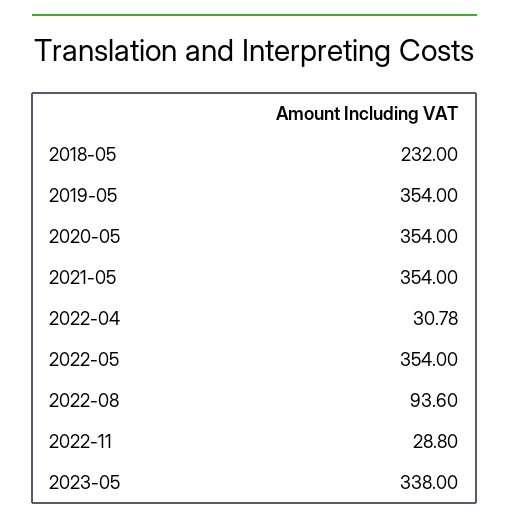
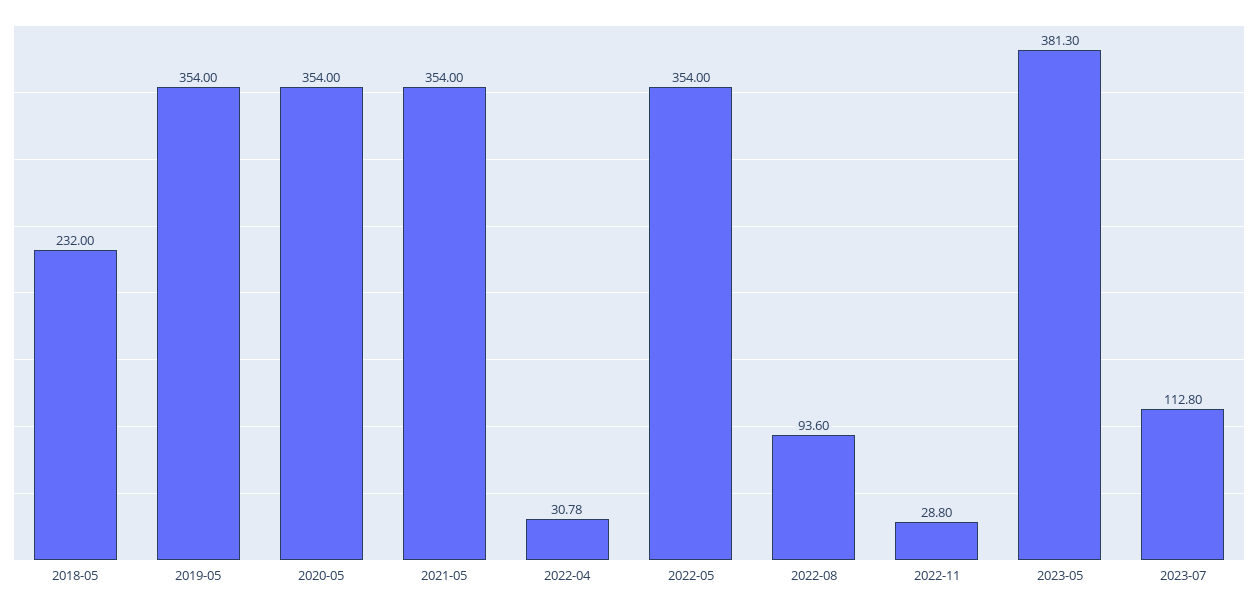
2023-05: 338 -> 381.3
2023-07: none -> 112.8

